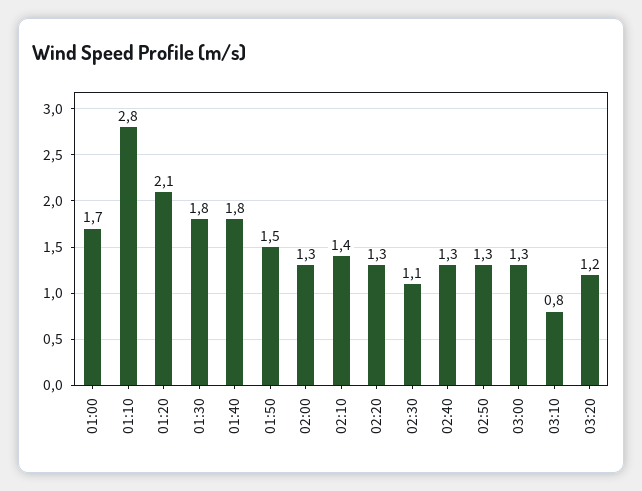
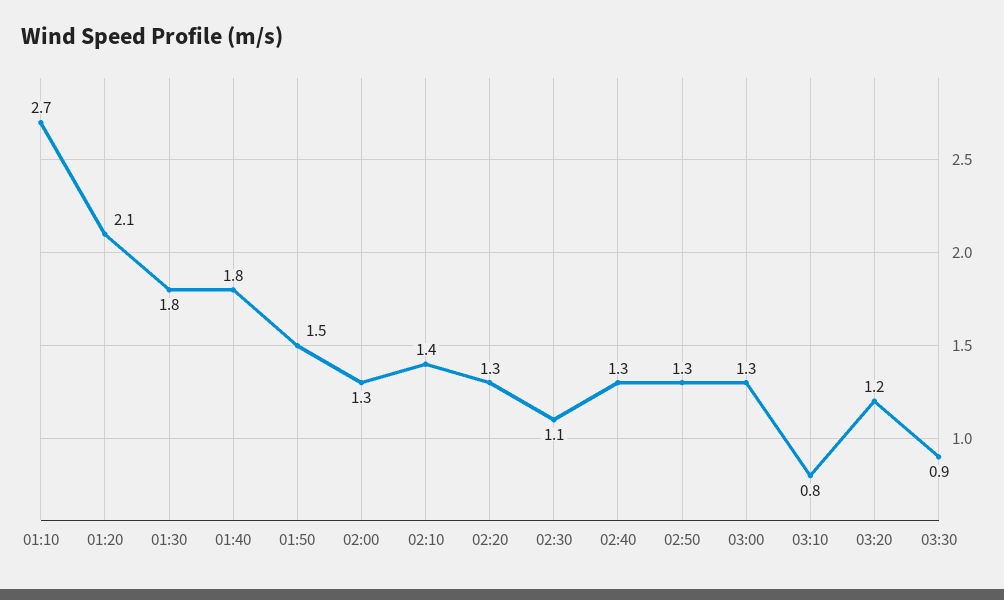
01:00: 1.7 -> none
01:10: 2.8 -> 2.7
03:30: none -> 0.9

